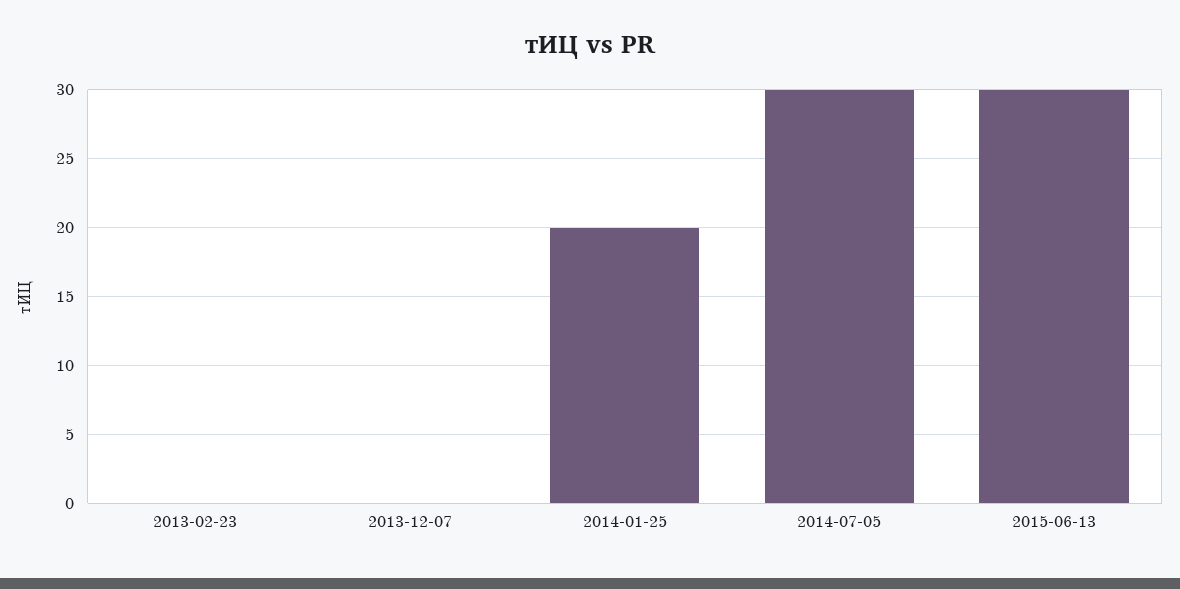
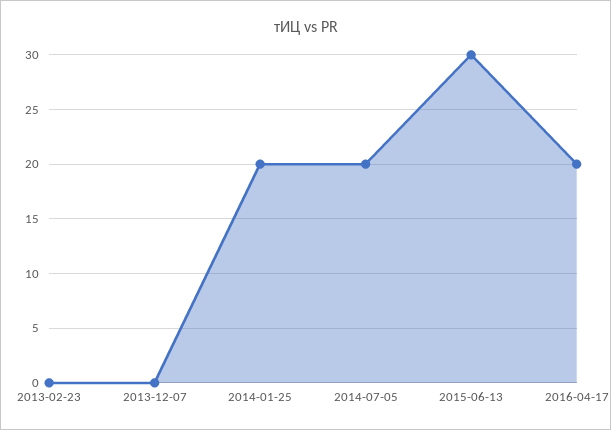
2014-07-05: 30 -> 20
2016-04-17: none -> 20

